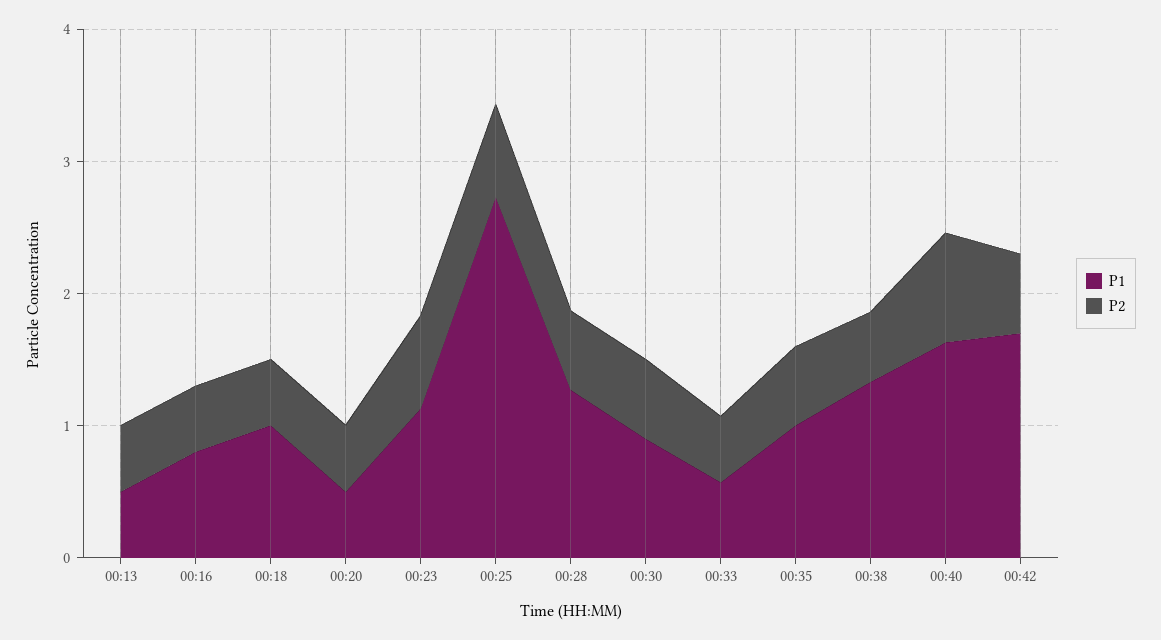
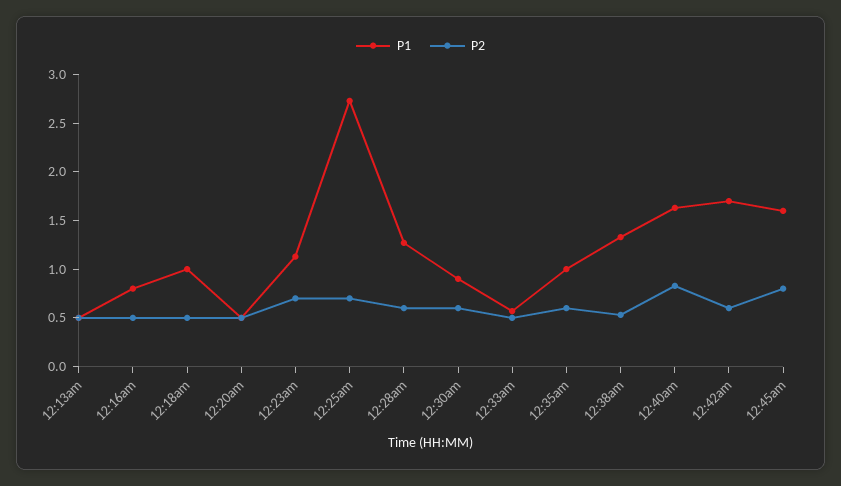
P1, 12:45am: none -> 1.6
P2, 12:45am: none -> 0.8

